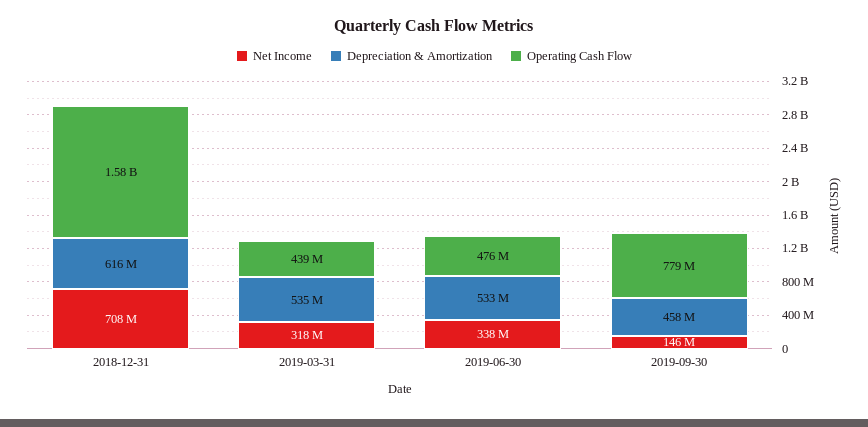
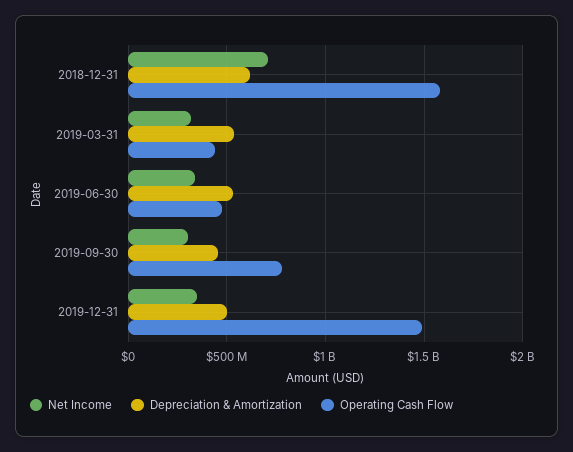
Net Income, 2019-09-30: 146000000 -> 300000000
Net Income, 2019-12-31: none -> 350000000
Depreciation & Amortization, 2019-12-31: none -> 500000000
Operating Cash Flow, 2019-12-31: none -> 1500000000

